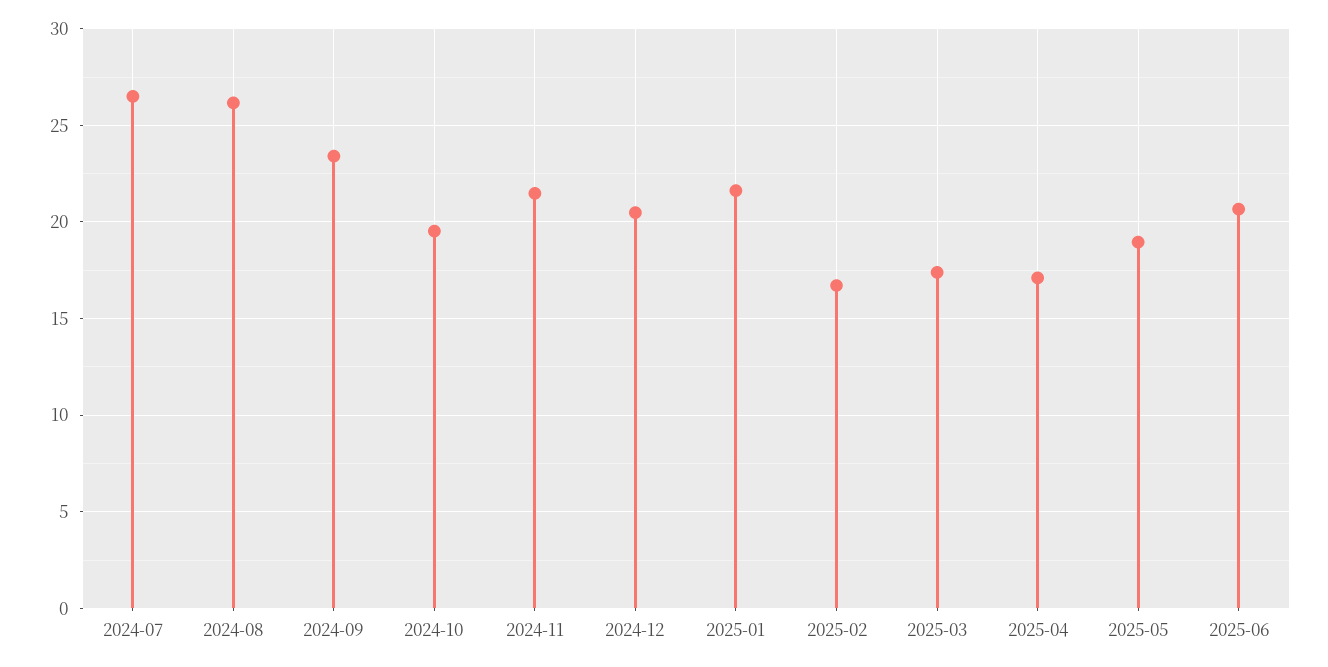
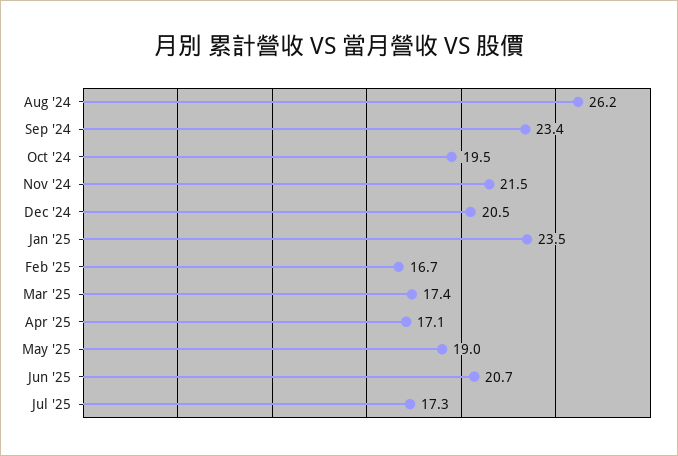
2024-07: 26.5 -> none
2025-01: 21.5 -> 23.5
Jul '25: none -> 17.3

